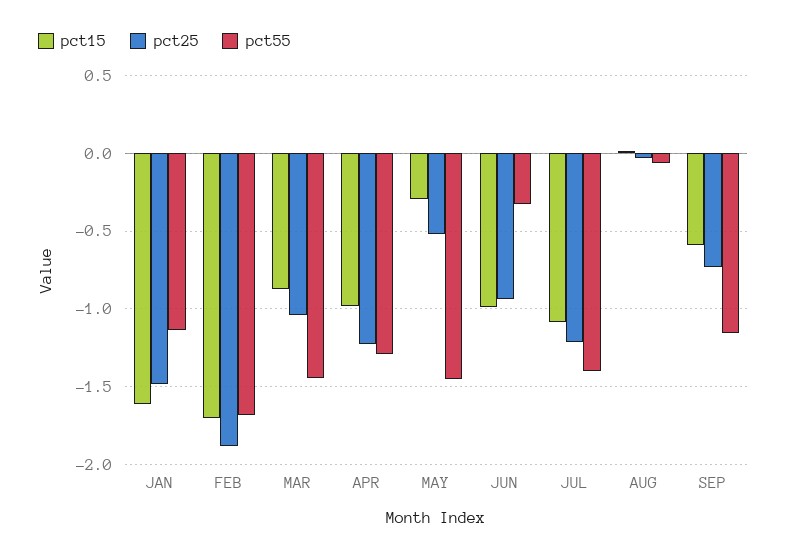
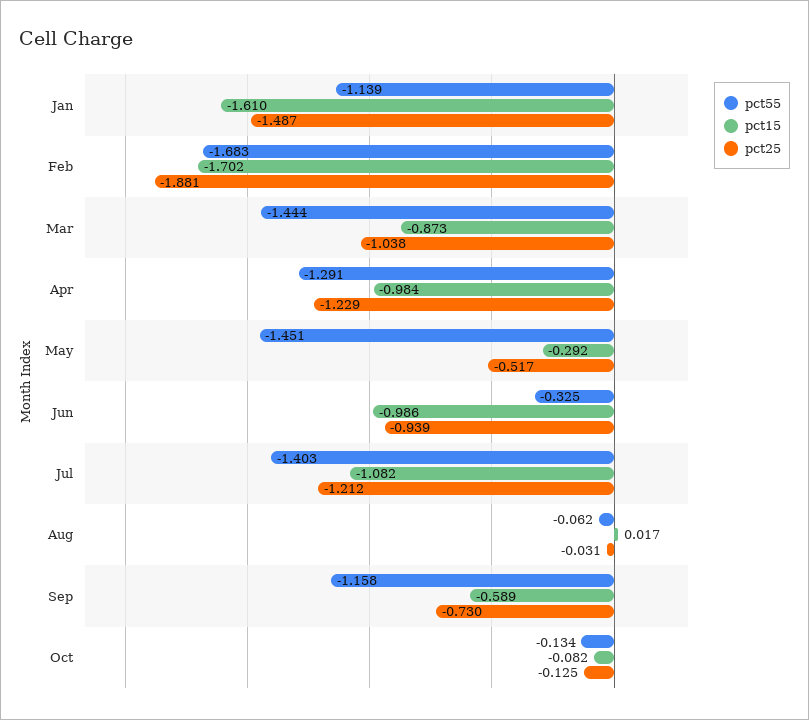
pct55, Oct: none -> -0.134
pct15, Oct: none -> -0.082
pct25, Oct: none -> -0.125

